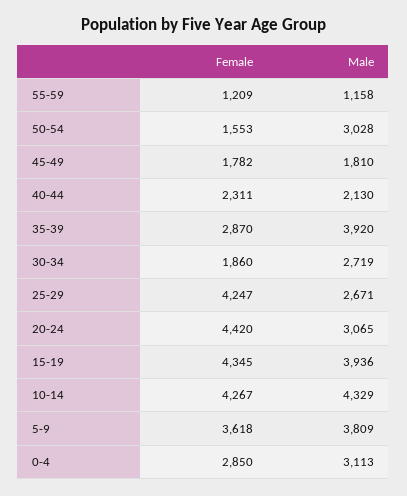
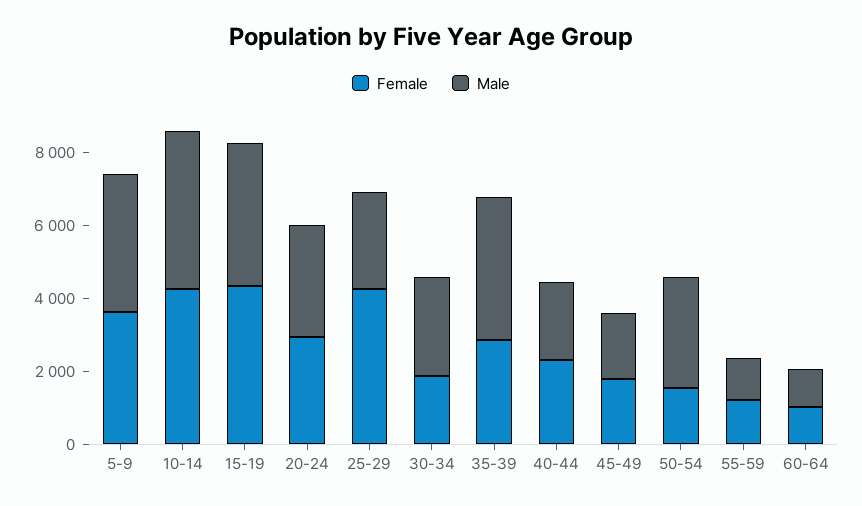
Female, 20-24: 4420 -> 3000
Female, 0-4: 2850 -> none
Male, 0-4: 3113 -> none
Female, 60-64: none -> 1000
Male, 60-64: none -> 1000

